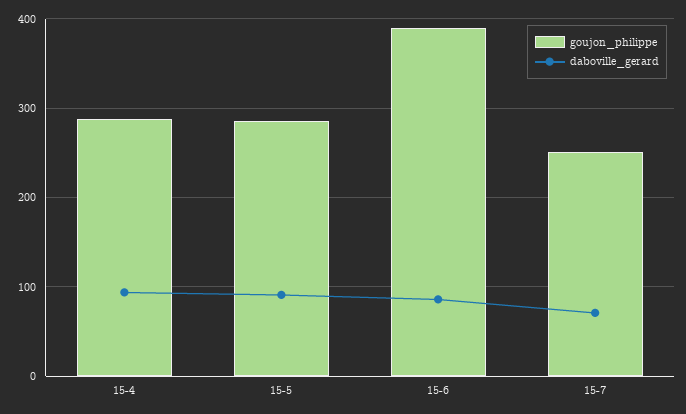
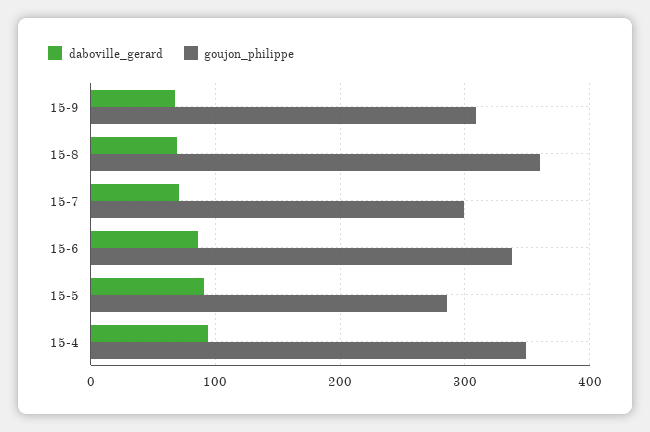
goujon_philippe, 15-4: 290 -> 350
goujon_philippe, 15-6: 390 -> 340
goujon_philippe, 15-7: 250 -> 300
daboville_gerard, 15-9: none -> 70
goujon_philippe, 15-9: none -> 310
daboville_gerard, 15-8: none -> 70
goujon_philippe, 15-8: none -> 360

